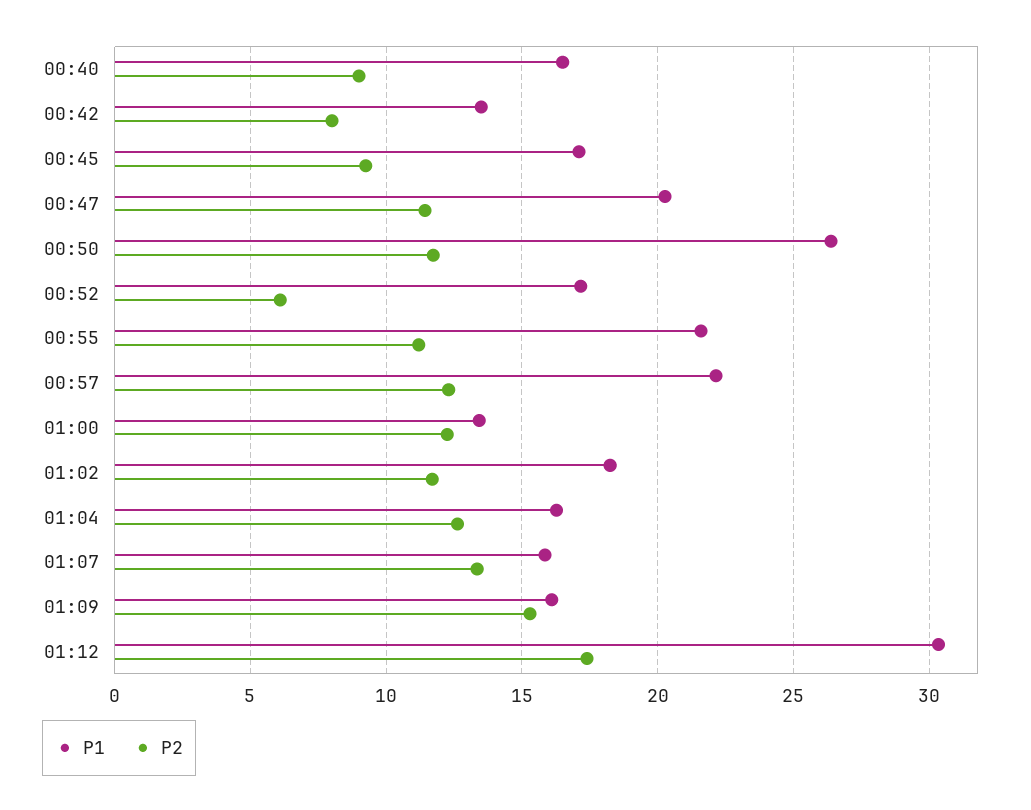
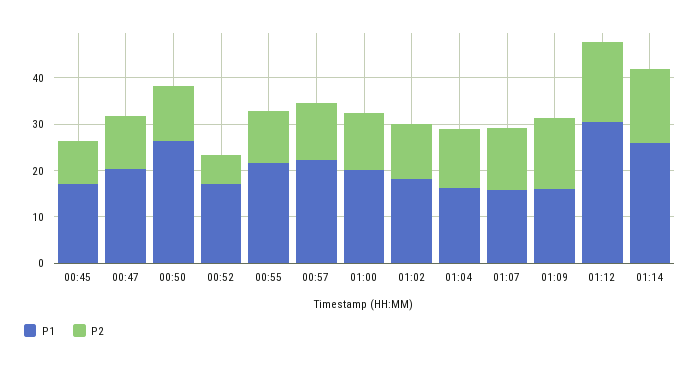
P1, 00:40: 16.5 -> none
P2, 00:40: 9 -> none
P1, 00:42: 13.5 -> none
P2, 00:42: 8 -> none
P1, 01:00: 13.5 -> 20
P1, 01:14: none -> 26
P2, 01:14: none -> 16

